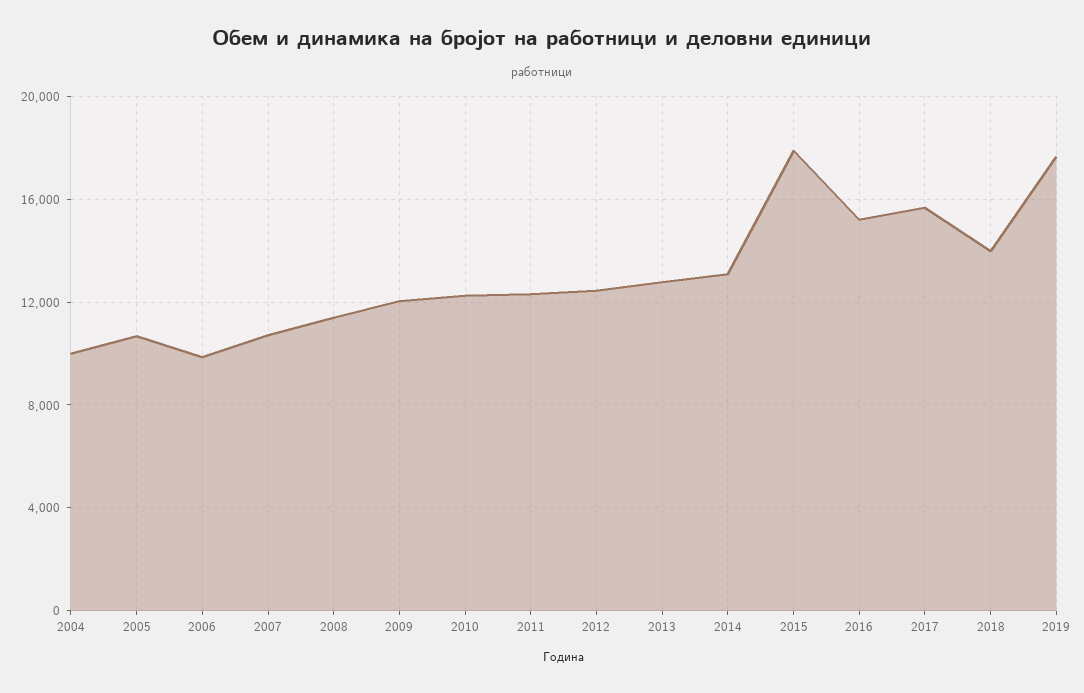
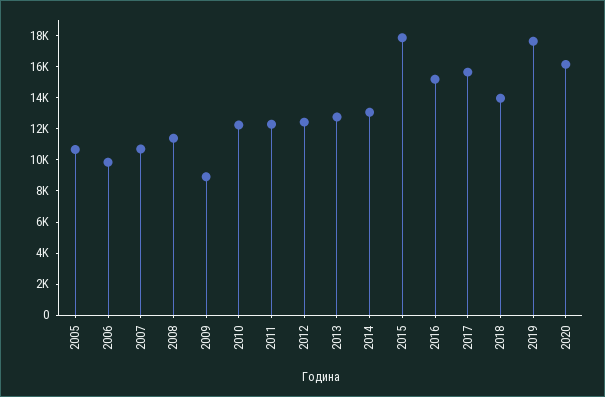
2004: 10000 -> none
2009: 12000 -> 9000
2020: none -> 16000

